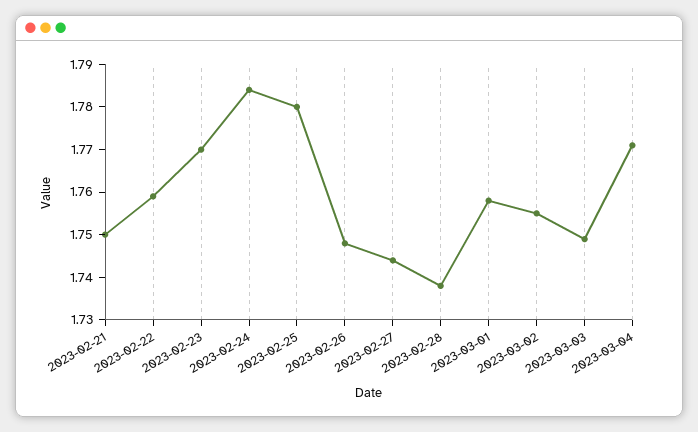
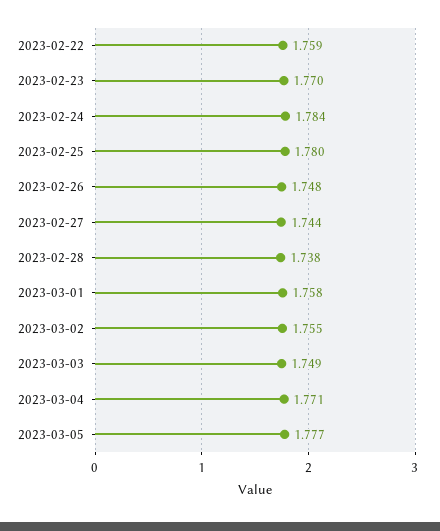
2023-02-21: 1.75 -> none
2023-03-05: none -> 1.777

